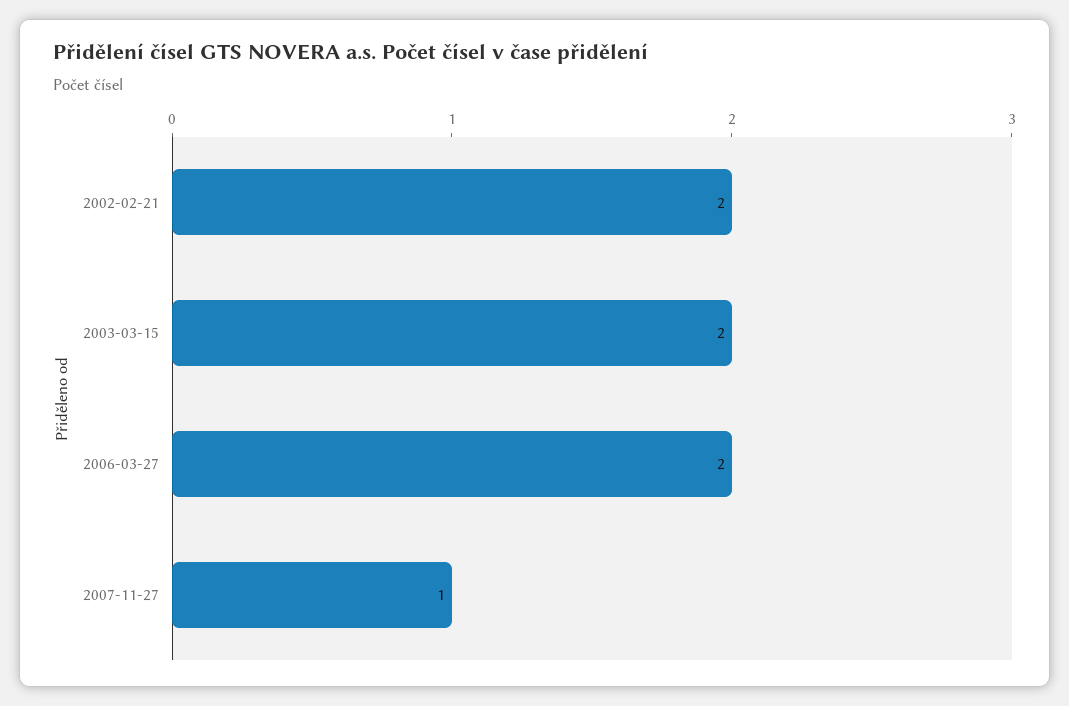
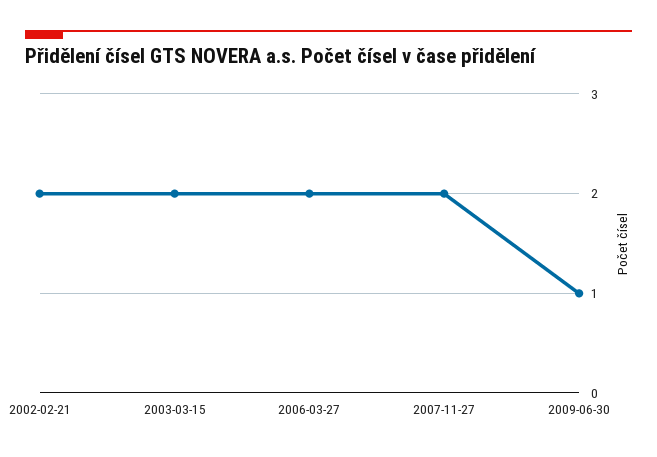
2007-11-27: 1 -> 2
2009-06-30: none -> 1

